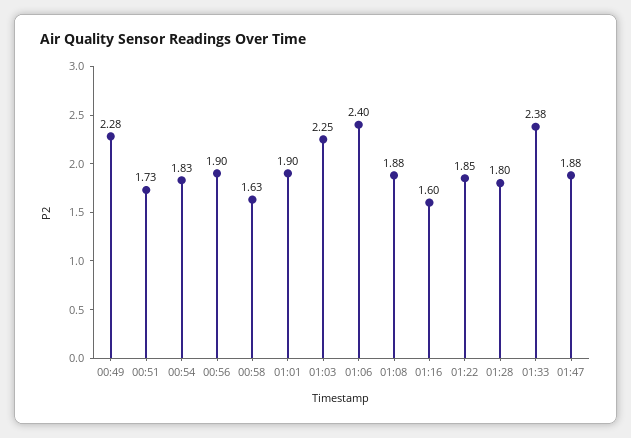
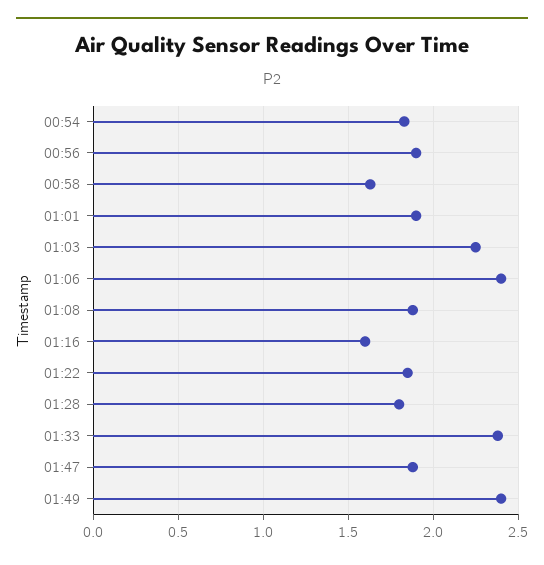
00:49: 2.28 -> none
00:51: 1.73 -> none
01:49: none -> 2.4

